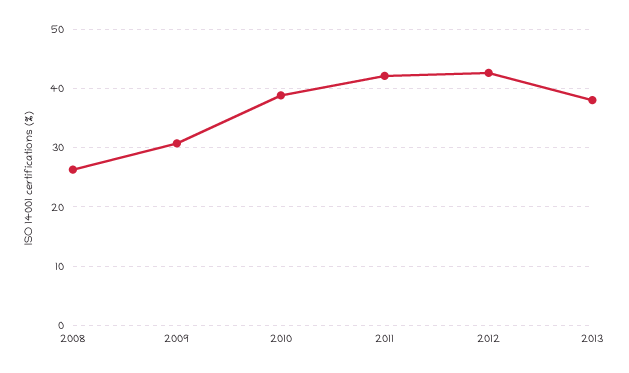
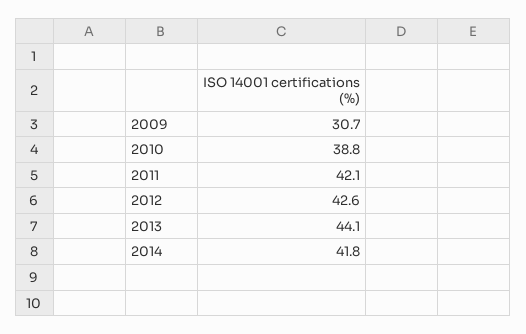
2008: 26 -> none
2013: 38 -> 44.1
2014: none -> 41.8

